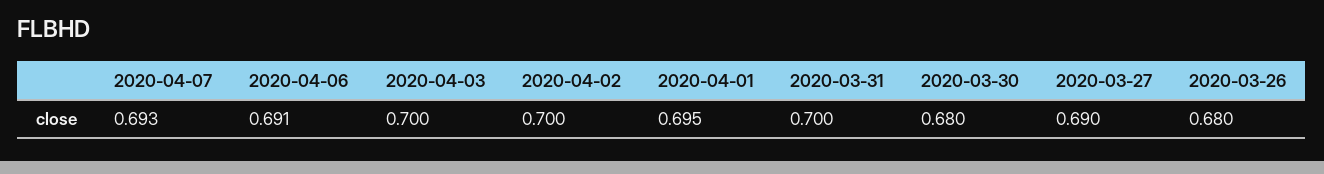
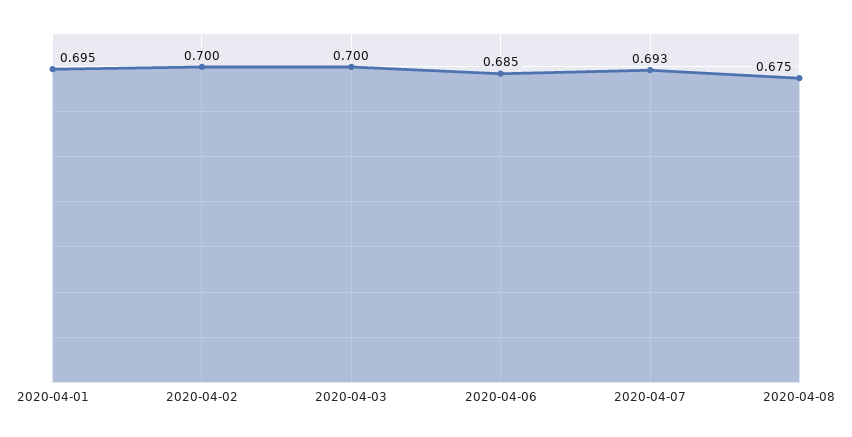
2020-04-06: 0.691 -> 0.685
2020-03-31: 0.7 -> none
2020-03-30: 0.68 -> none
2020-03-27: 0.69 -> none
2020-03-26: 0.68 -> none
2020-04-08: none -> 0.675

